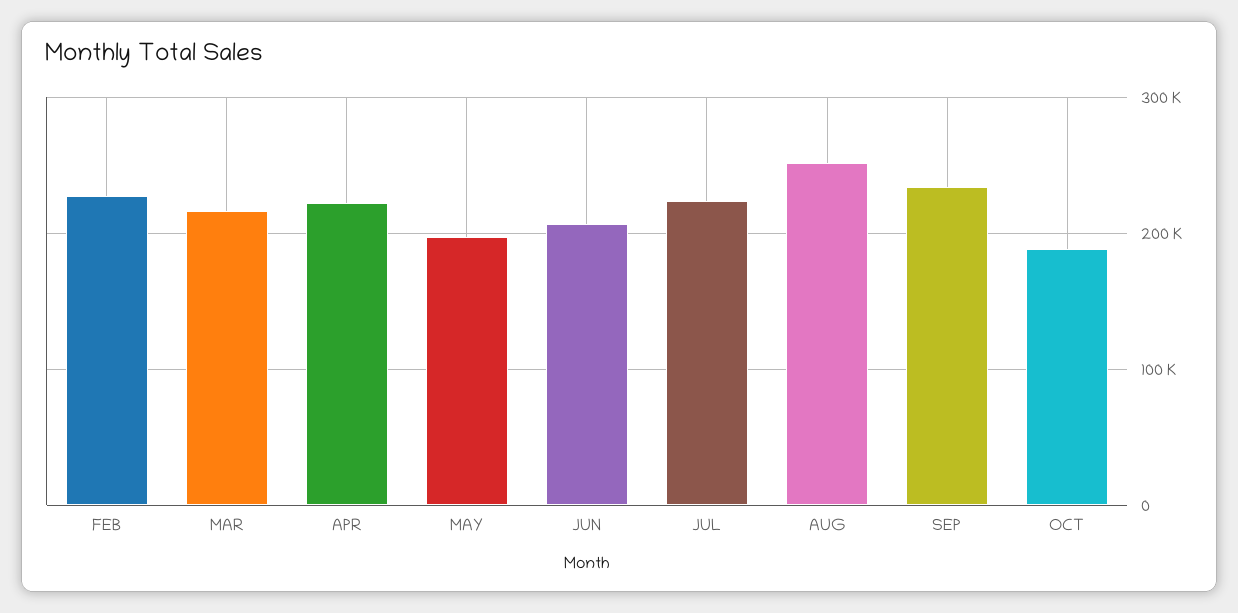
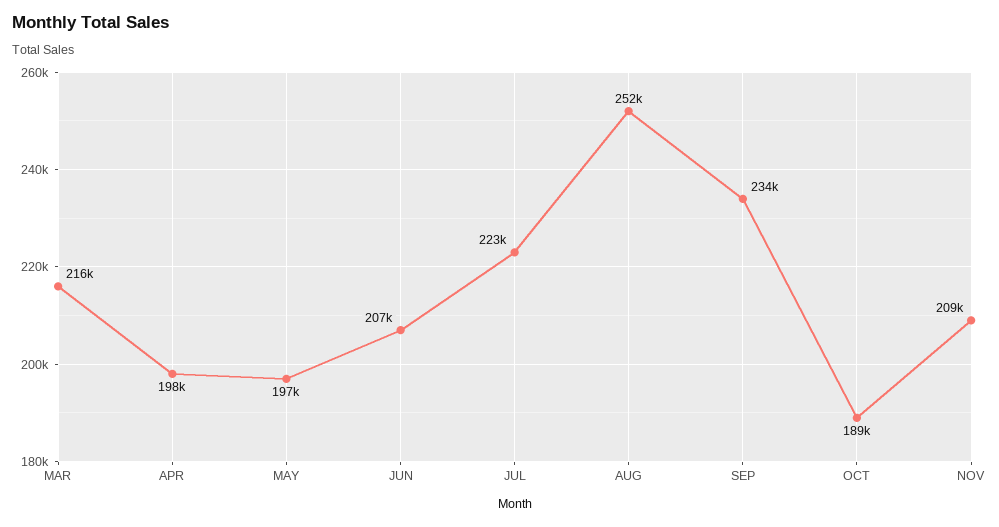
FEB: 230000 -> none
APR: 220000 -> 198000
NOV: none -> 209000

